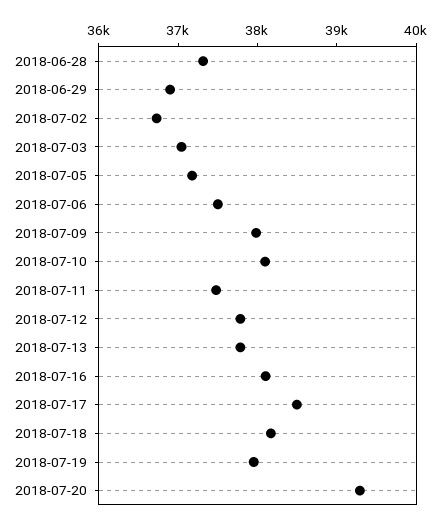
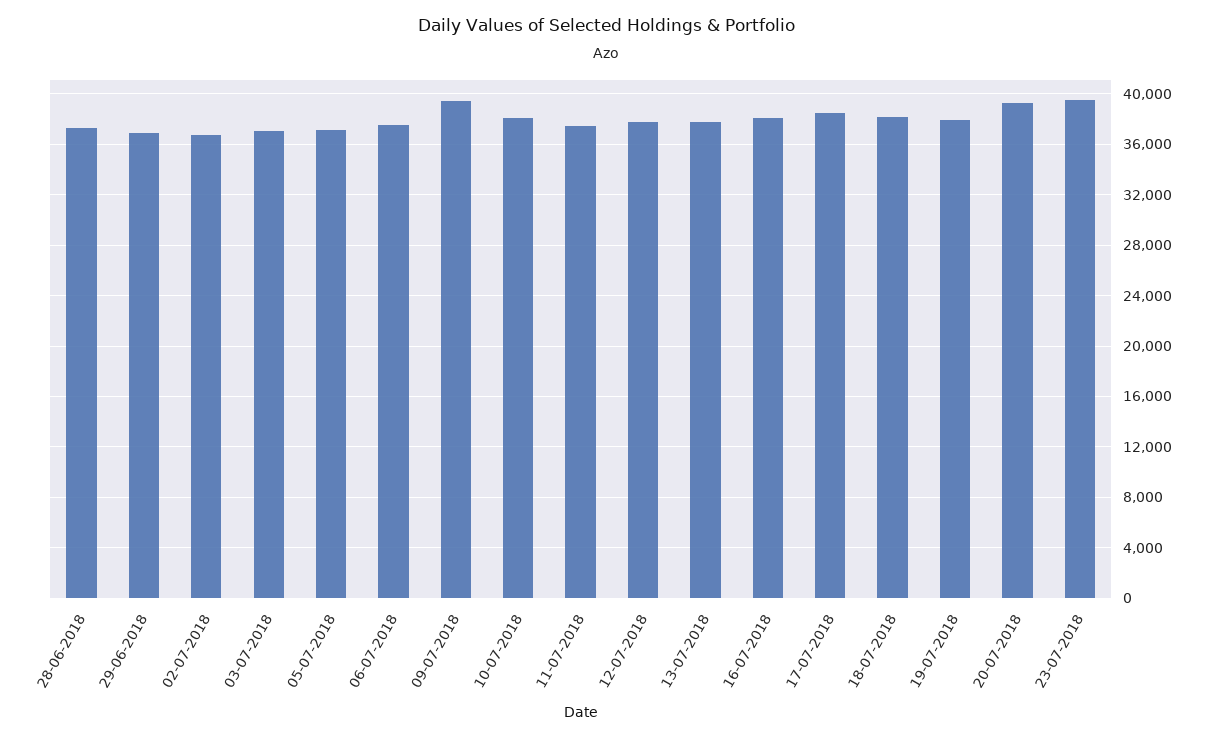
2018-07-09: 38000 -> 39500
23-07-2018: none -> 39500

